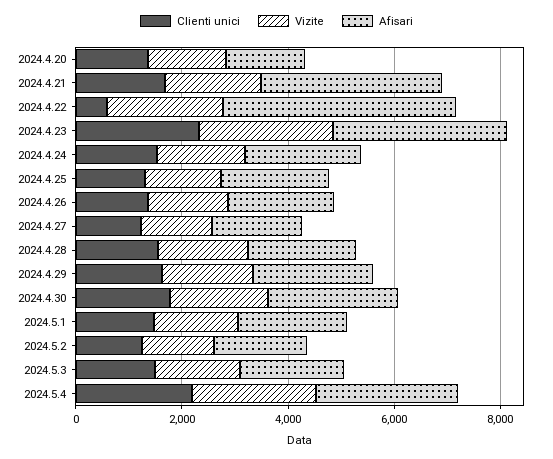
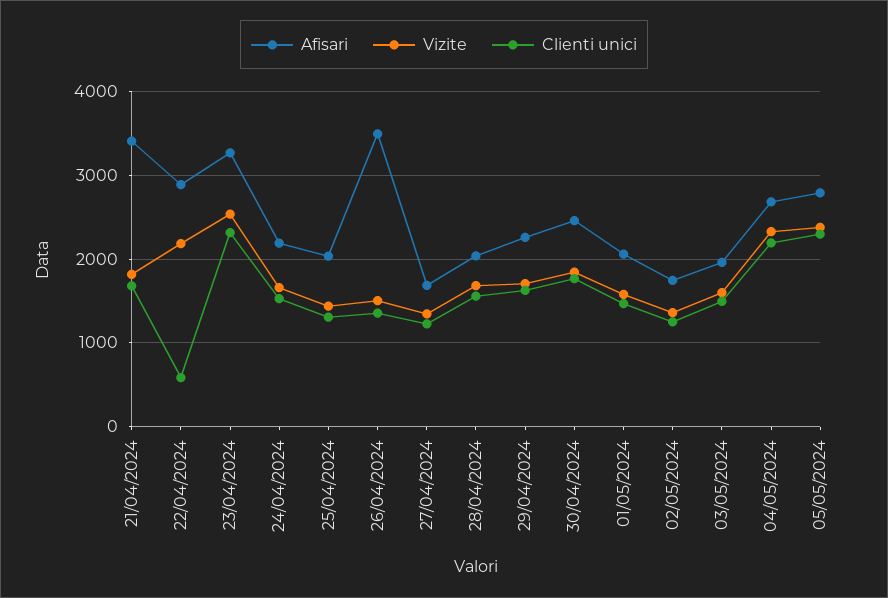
Clienti unici, 2024.4.20: 1500 -> none
Vizite, 2024.4.20: 1500 -> none
Afisari, 2024.4.20: 1500 -> none
Afisari, 2024.4.22: 4500 -> 2900
Afisari, 2024.4.26: 2000 -> 3500
Afisari, 05/05/2024: none -> 2800
Vizite, 05/05/2024: none -> 2400
Clienti unici, 05/05/2024: none -> 2300

